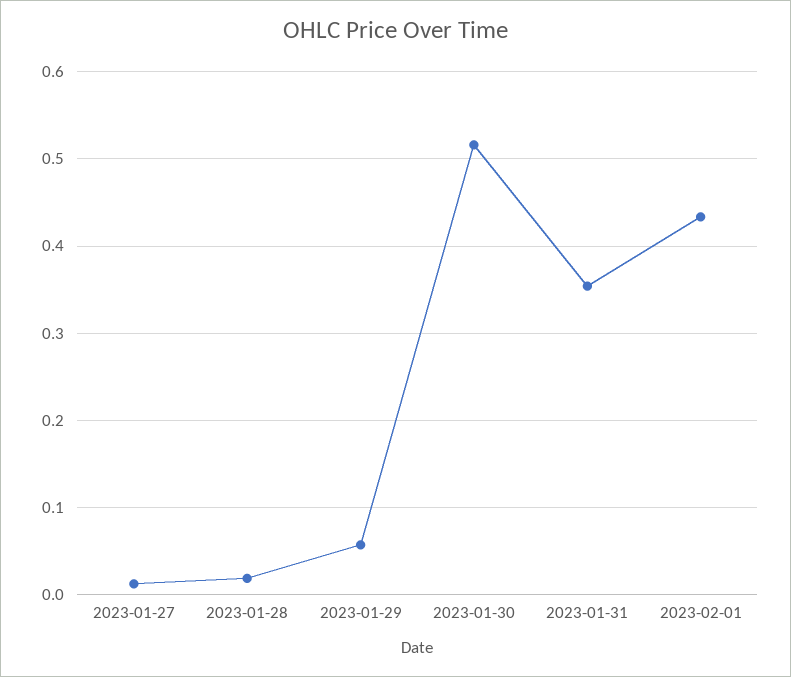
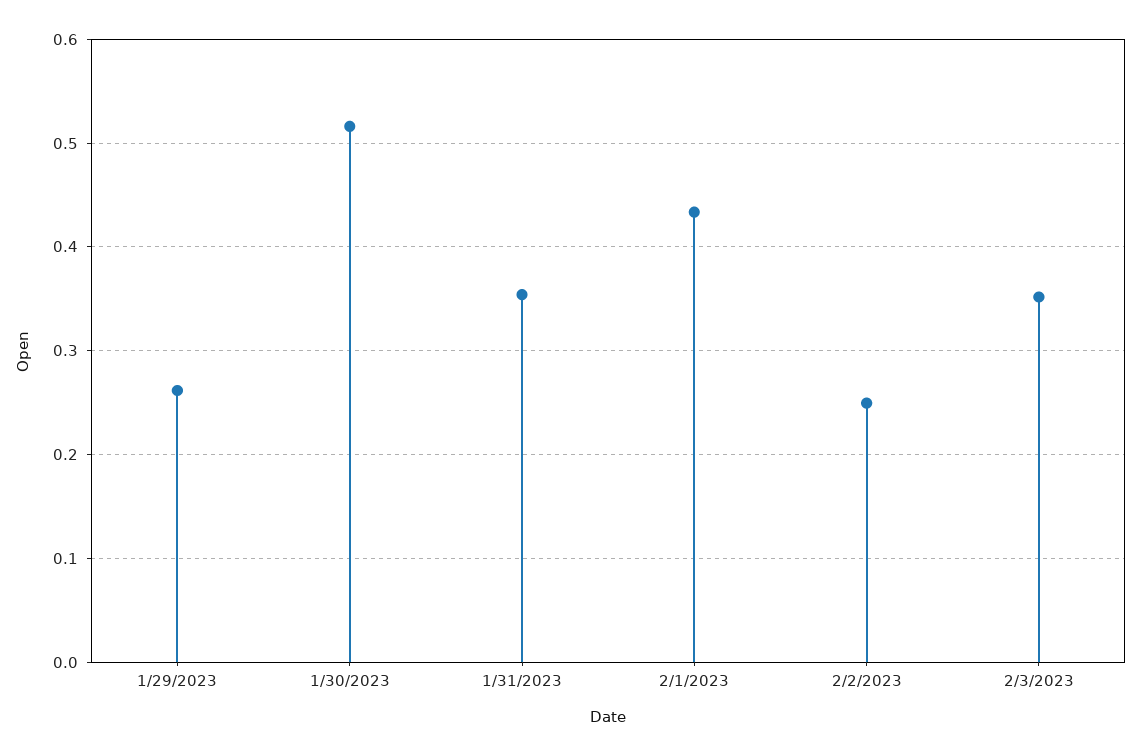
2023-01-27: 0.01 -> none
2023-01-28: 0.02 -> none
2023-01-29: 0.06 -> 0.26
2/2/2023: none -> 0.25
2/3/2023: none -> 0.35

